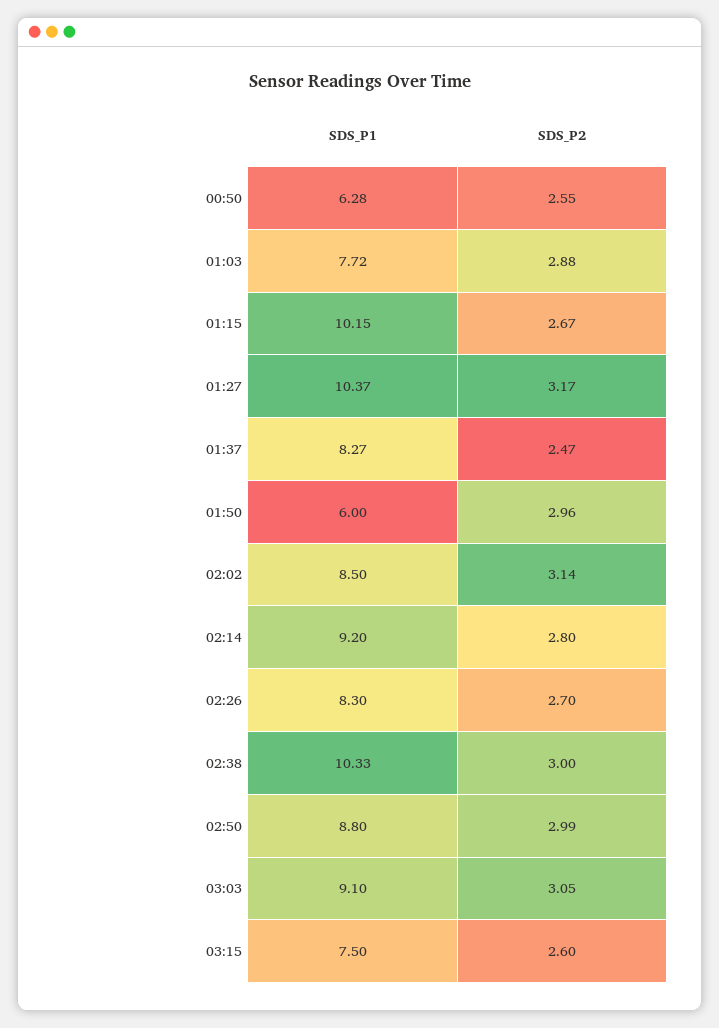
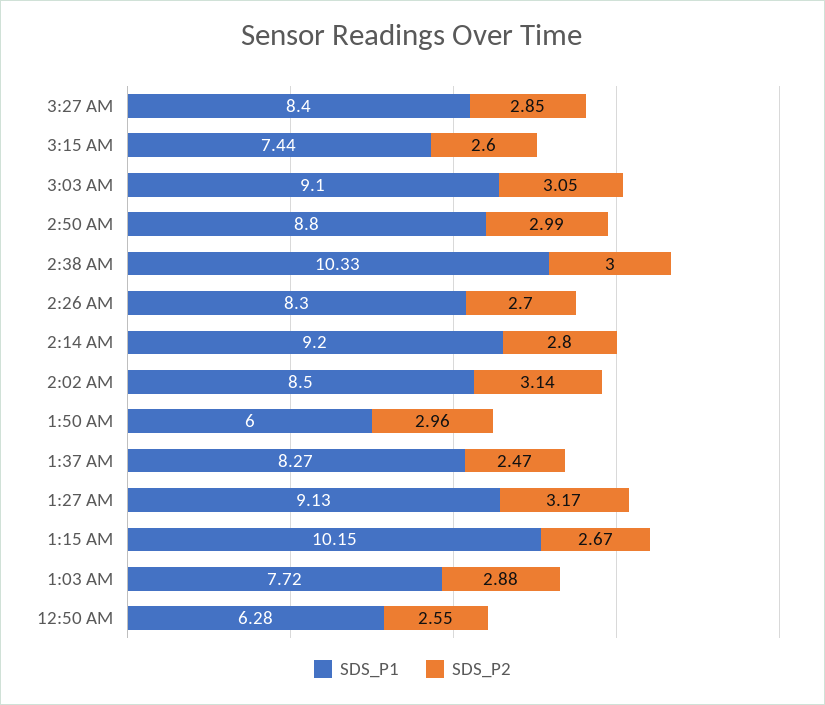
SDS_P1, 01:27: 10.37 -> 9.13
SDS_P1, 03:15: 7.5 -> 7.44
SDS_P1, 3:27 AM: none -> 8.4
SDS_P2, 3:27 AM: none -> 2.85

